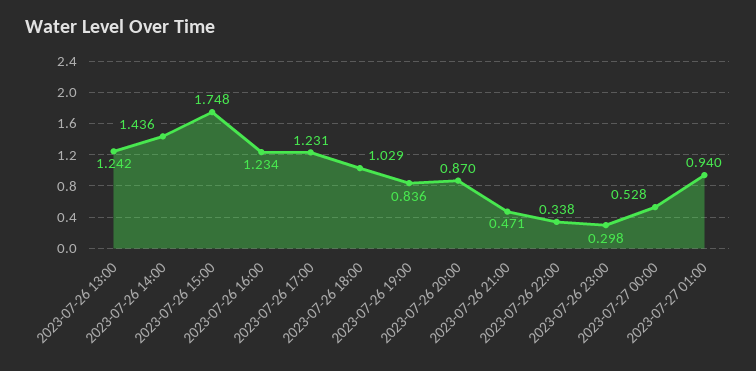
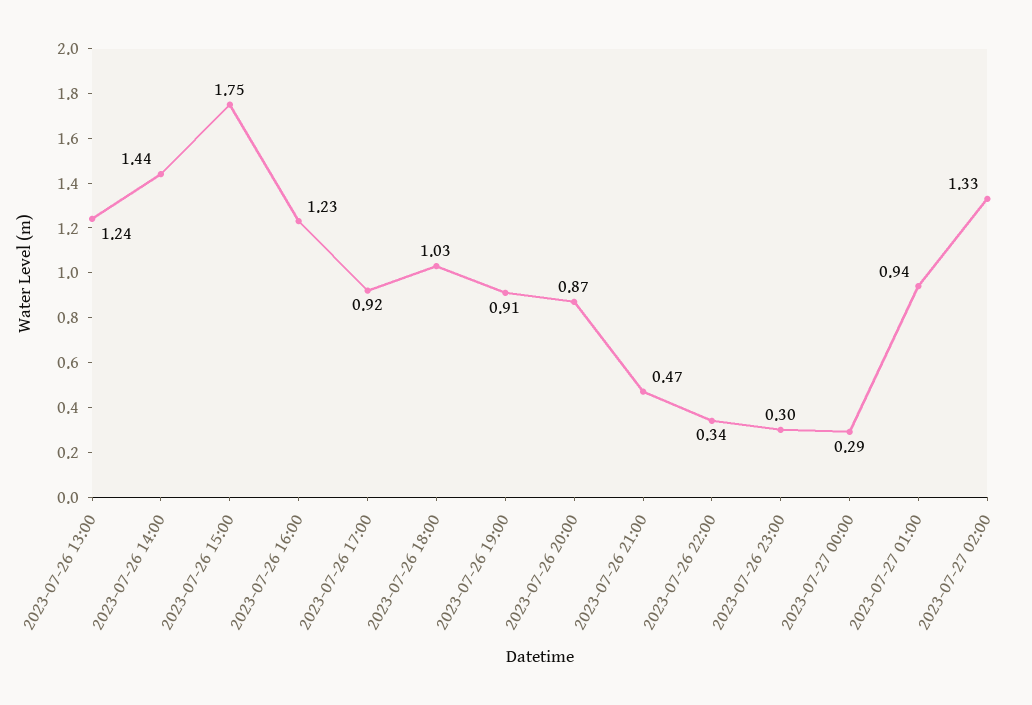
2023-07-26 17:00: 1.231 -> 0.92
2023-07-26 19:00: 0.836 -> 0.91
2023-07-27 00:00: 0.528 -> 0.29
2023-07-27 02:00: none -> 1.33

